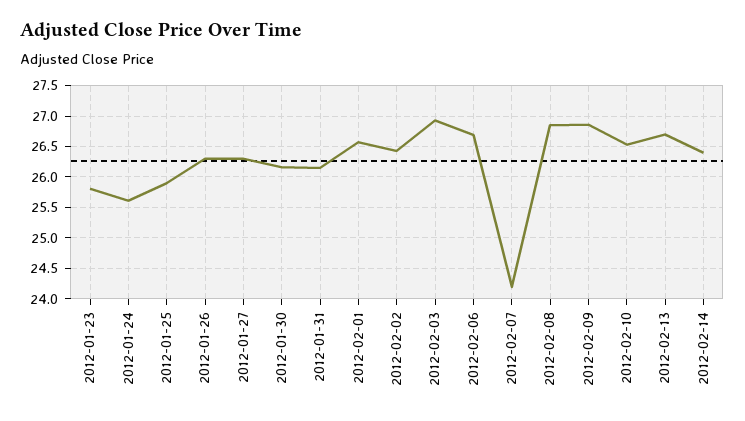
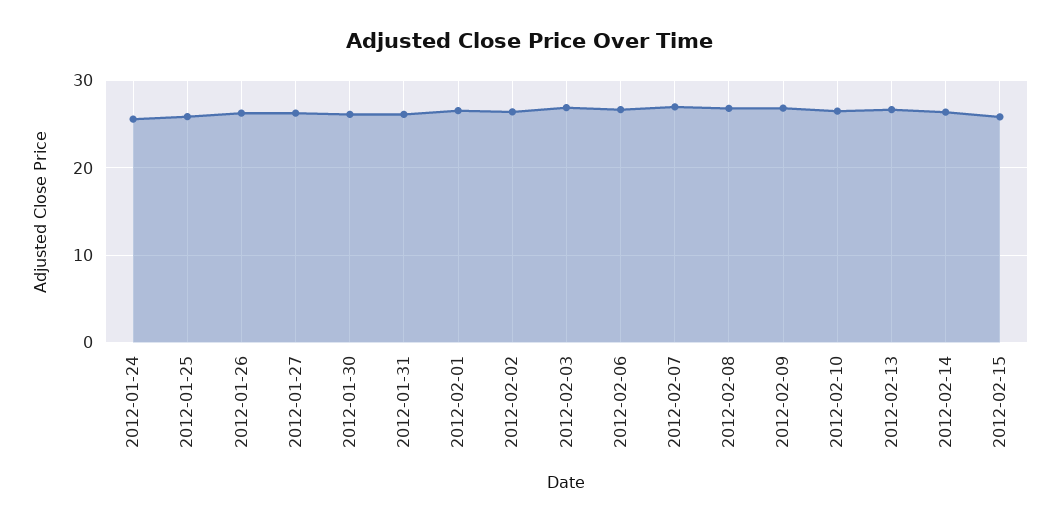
2012-01-23: 25.8 -> none
2012-02-07: 24.2 -> 27
2012-02-15: none -> 26

